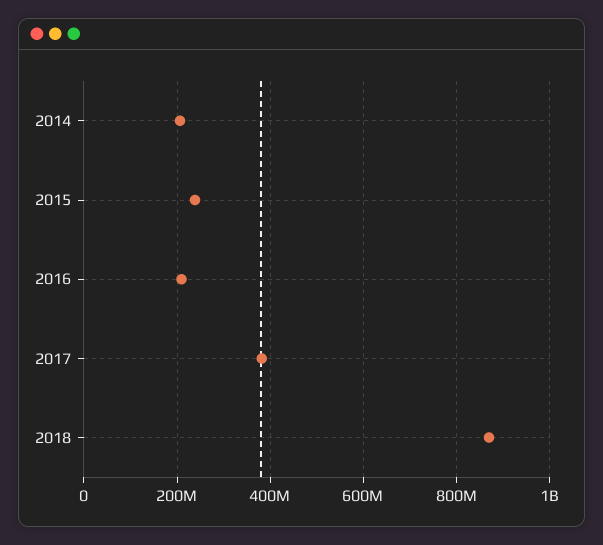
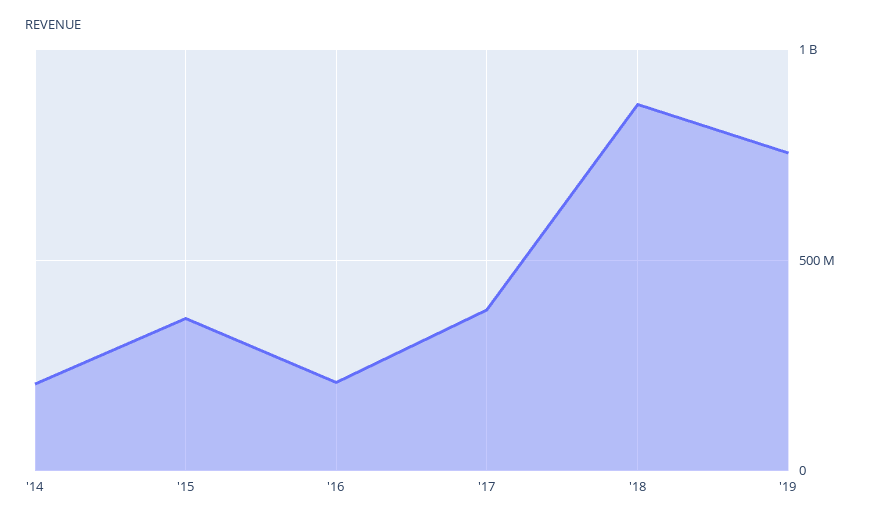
2015: 240000000 -> 350000000
'19: none -> 750000000

